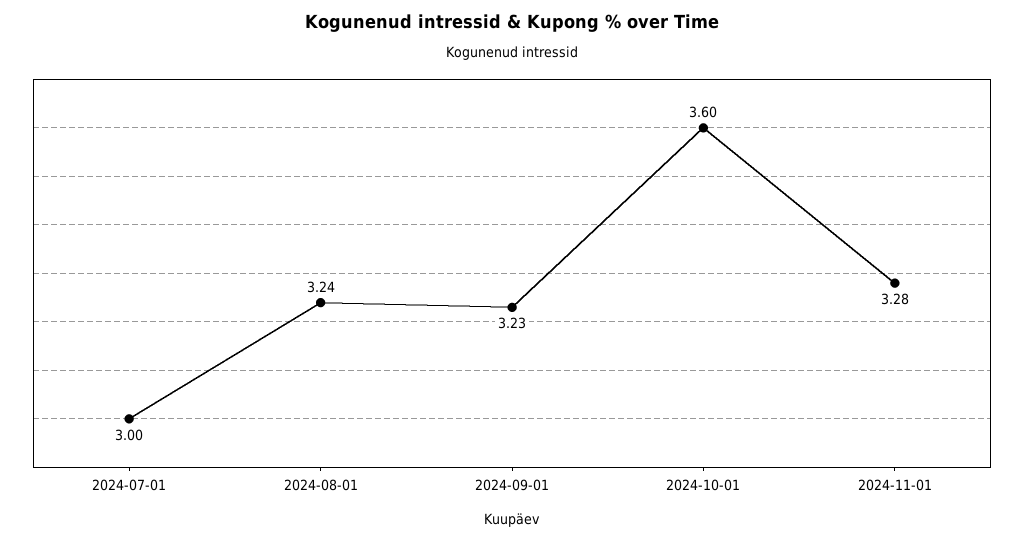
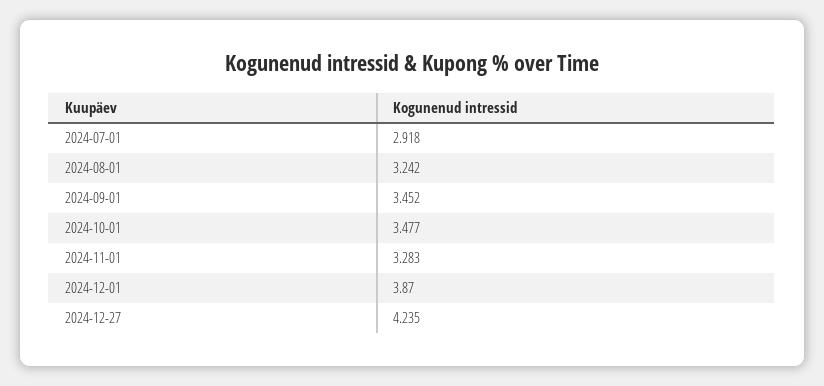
2024-07-01: 3 -> 2.918
2024-09-01: 3.23 -> 3.452
2024-10-01: 3.6 -> 3.477
2024-12-01: none -> 3.87
2024-12-27: none -> 4.235

